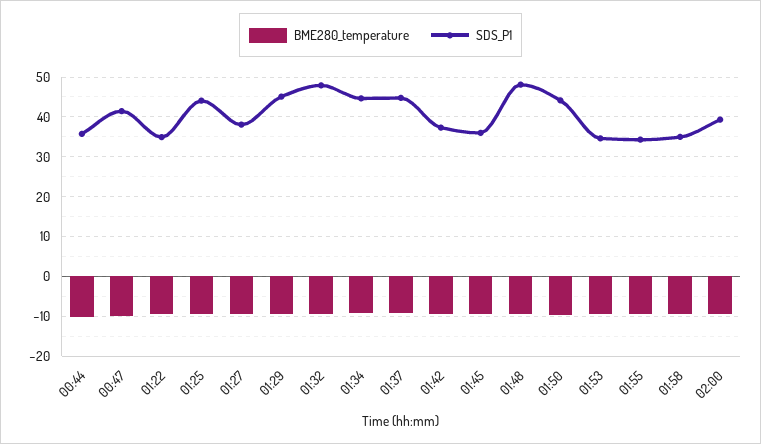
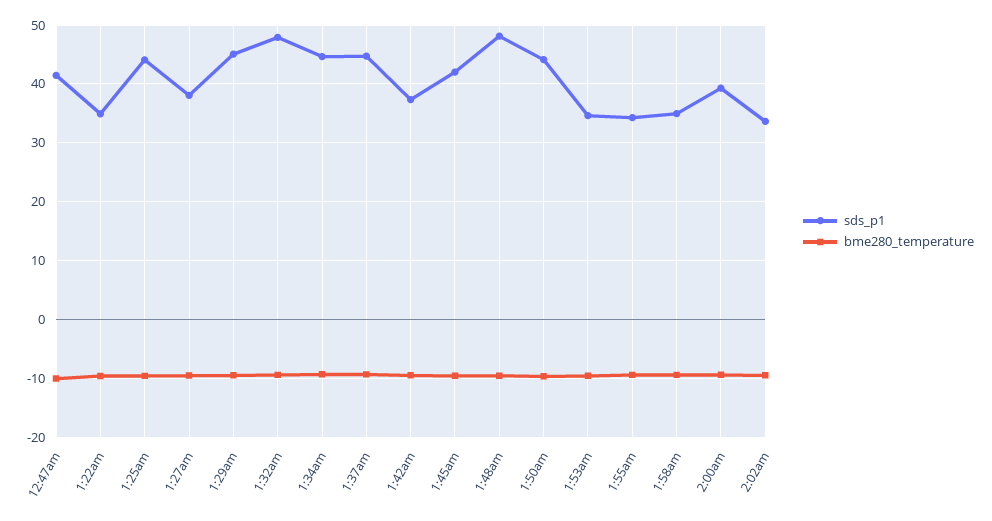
BME280_temperature, 00:44: -10 -> none
SDS_P1, 00:44: 36 -> none
SDS_P1, 01:45: 36 -> 42
SDS_P1, 2:02am: none -> 34
BME280_temperature, 2:02am: none -> -10

